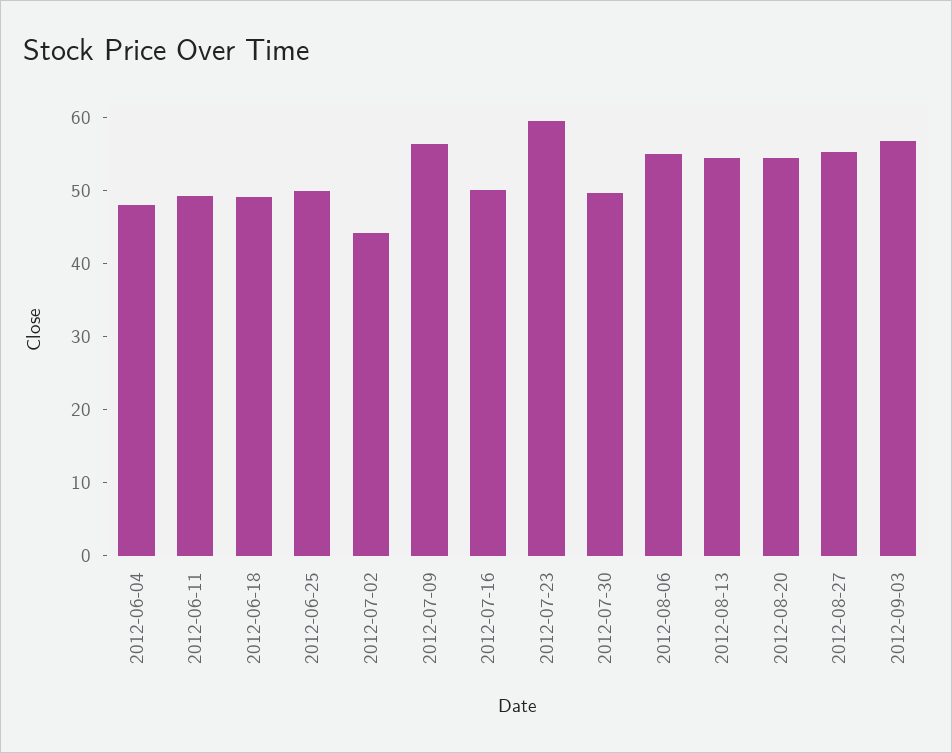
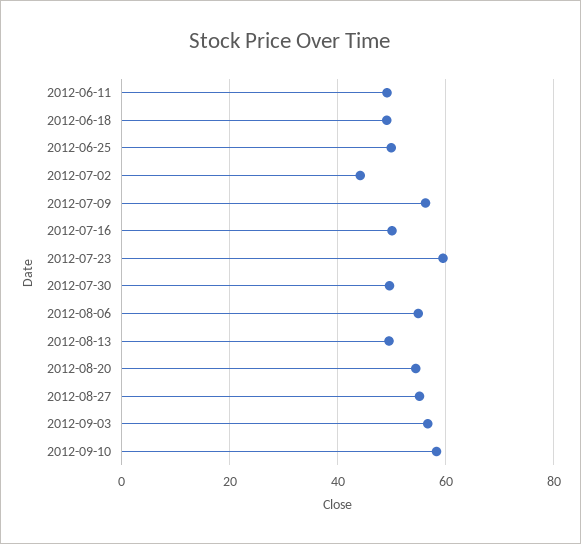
2012-06-04: 48 -> none
2012-08-13: 54 -> 50
2012-09-10: none -> 58

